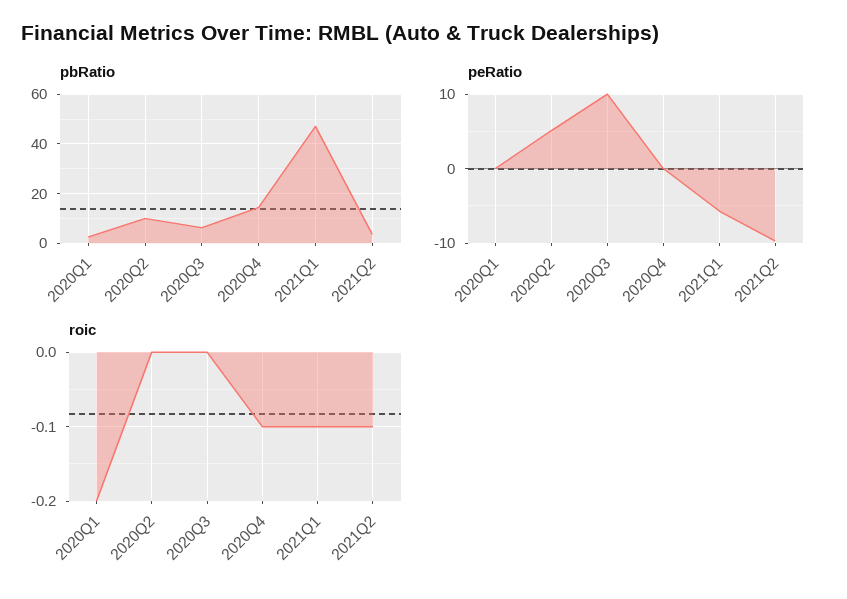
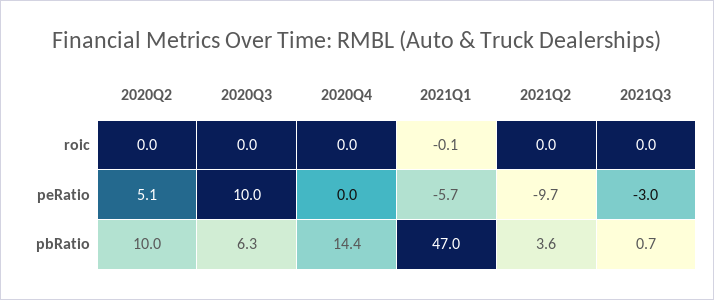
pbRatio, 2020Q1: 2.5 -> none
peRatio, 2020Q1: 0 -> none
roic, 2020Q1: -0.2 -> none
roic, 2020Q4: -0.1 -> 0
roic, 2021Q2: -0.1 -> 0
roic, 2021Q3: none -> 0
peRatio, 2021Q3: none -> -3
pbRatio, 2021Q3: none -> 0.7

